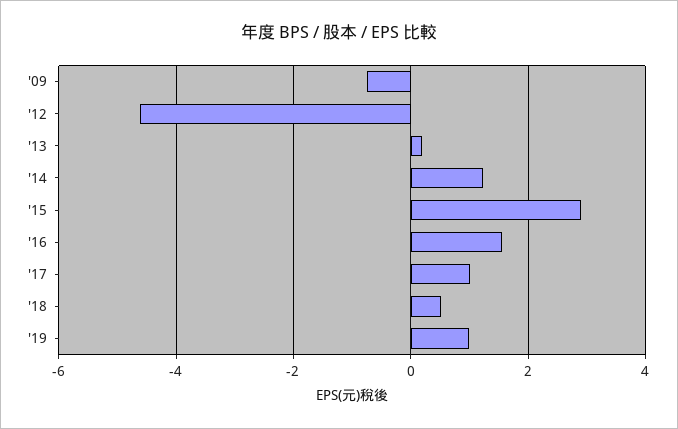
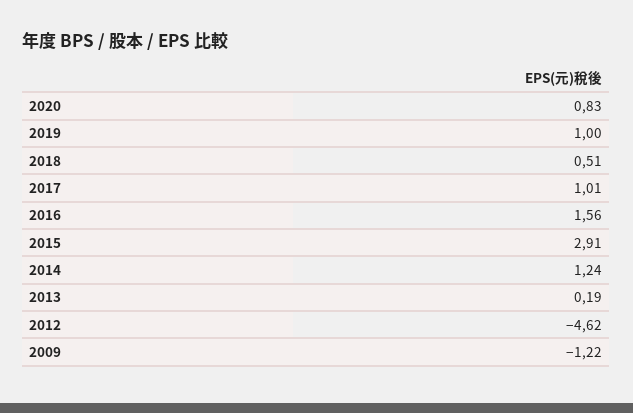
'09: -0.8 -> -1.22
2020: none -> 0.83

